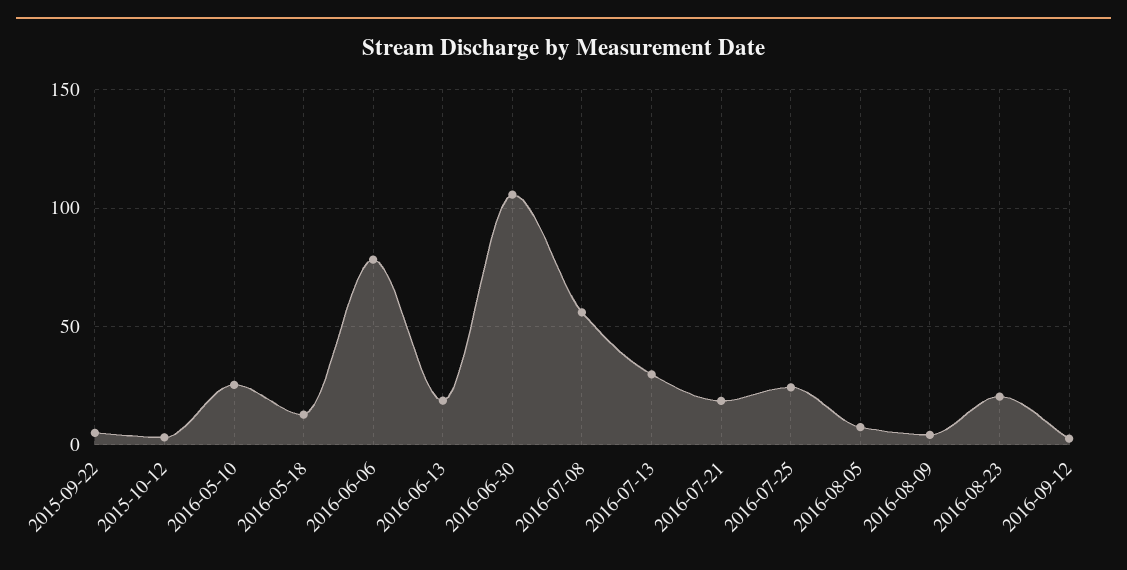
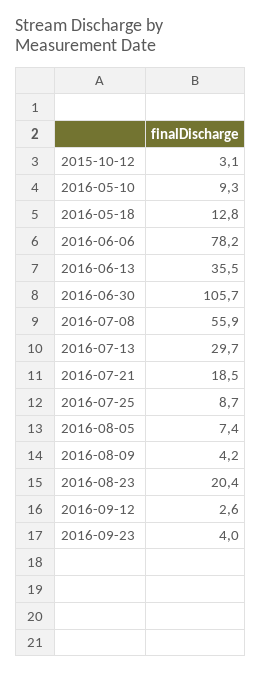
2015-09-22: 5 -> none
2016-05-10: 25 -> 9.3
2016-06-13: 20 -> 35.5
2016-07-25: 25 -> 8.7
2016-09-23: none -> 4

